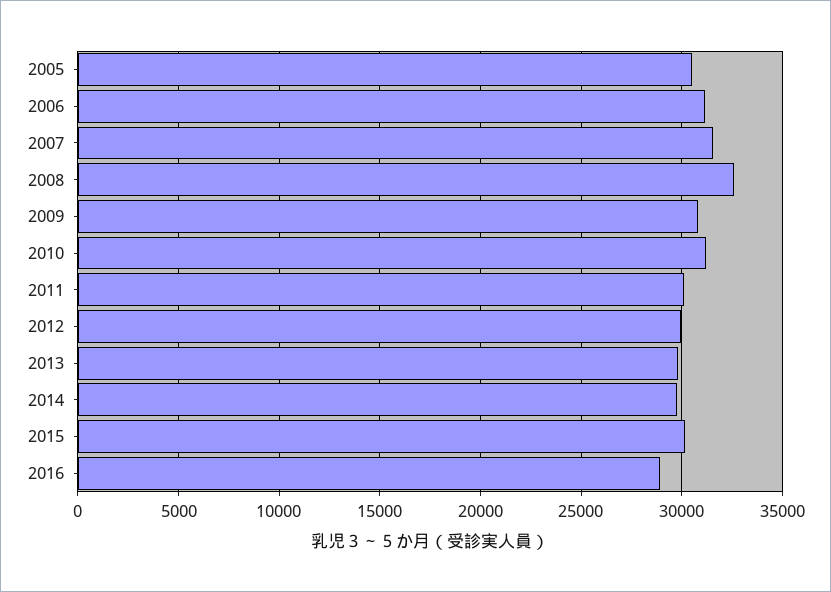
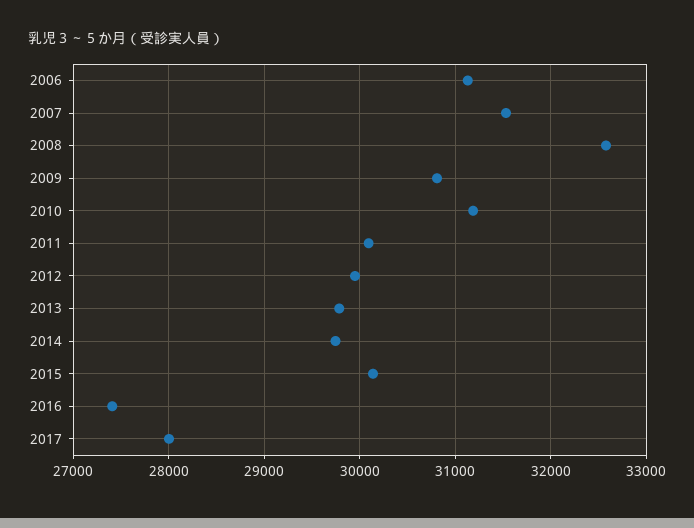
2005: 30500 -> none
2016: 29000 -> 27400
2017: none -> 28000

